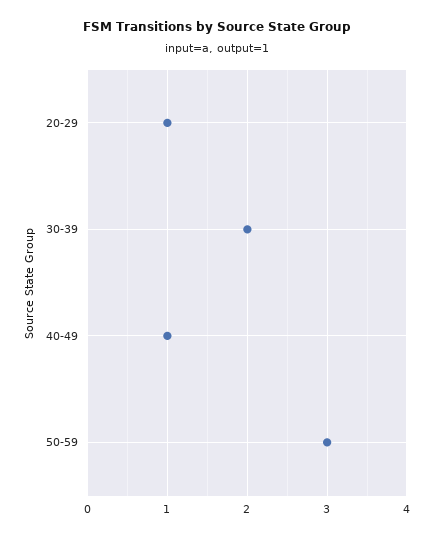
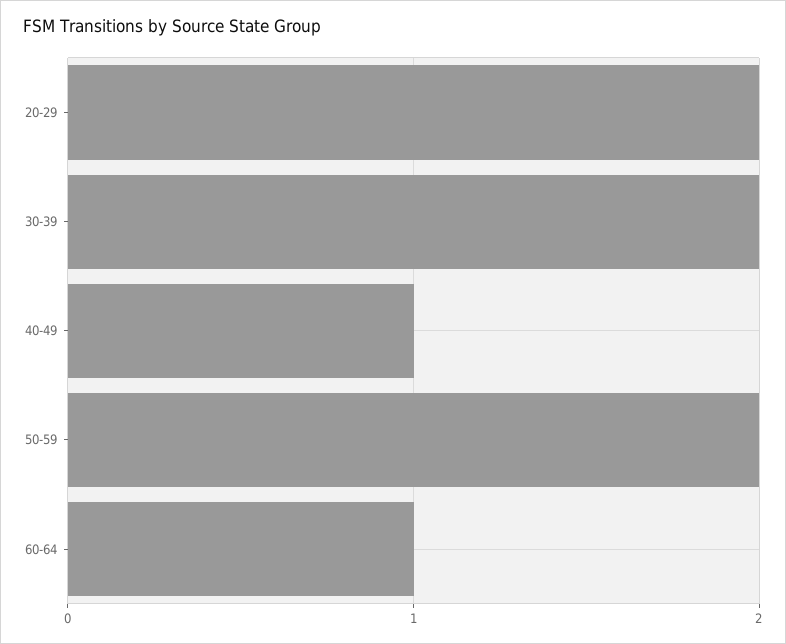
20-29: 1 -> 2
50-59: 3 -> 2
60-64: none -> 1

